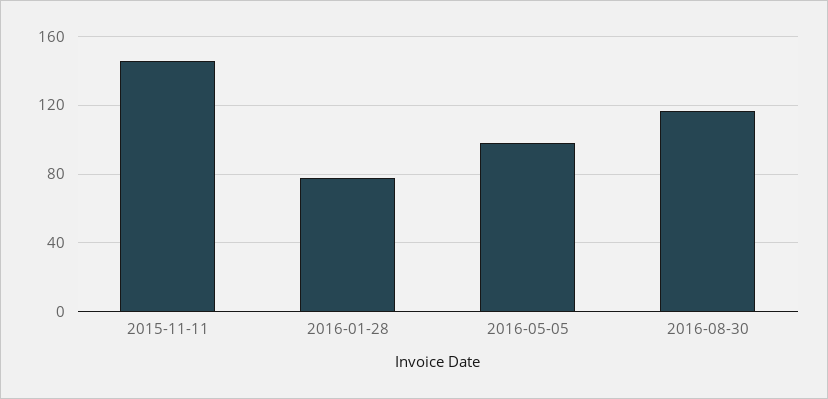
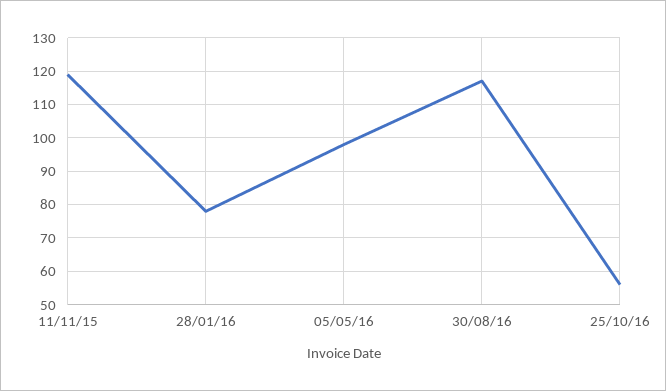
2015-11-11: 145 -> 120
25/10/16: none -> 55

